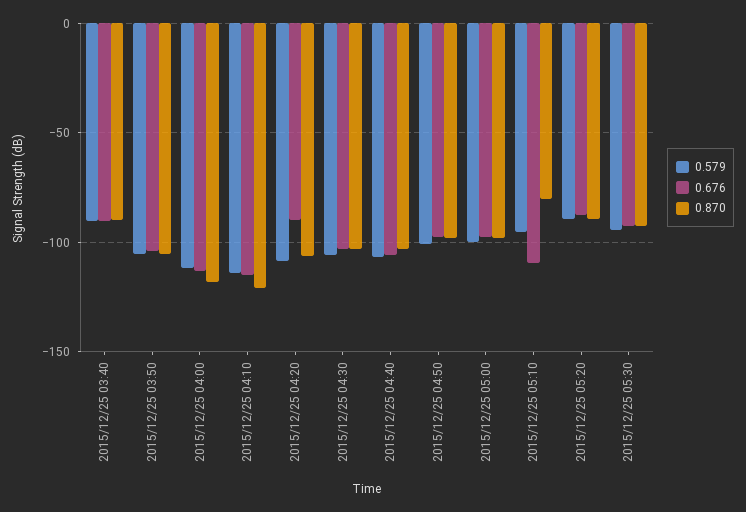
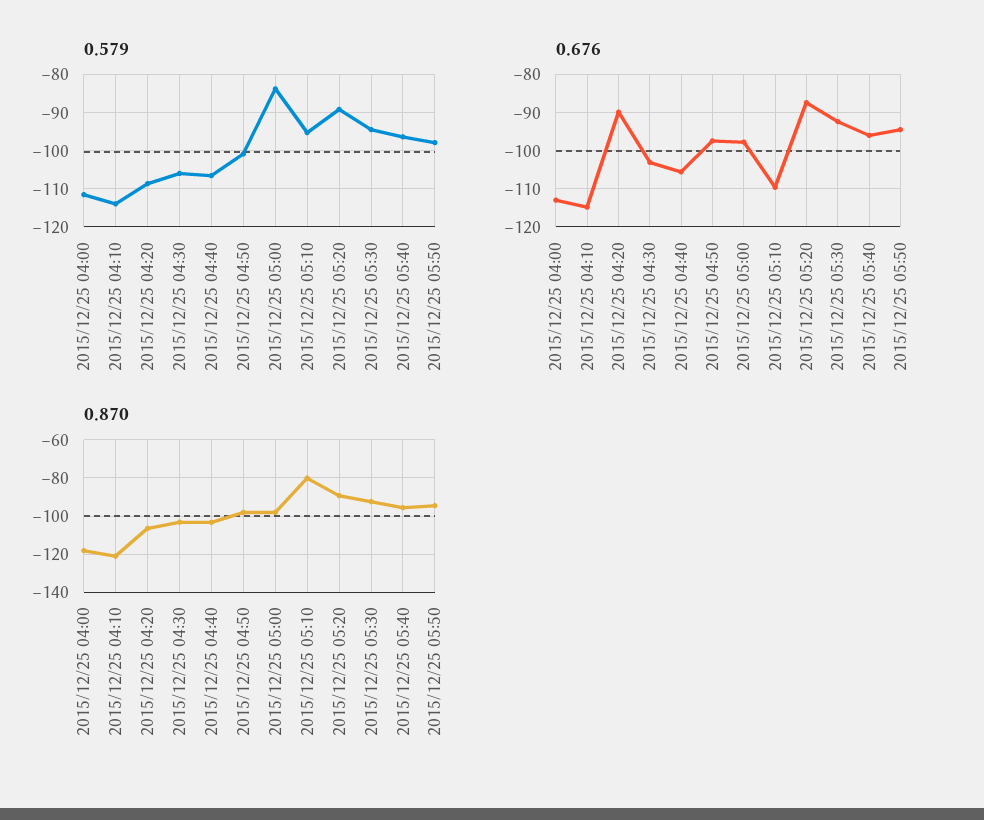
0.579, 2015/12/25 03:40: -90 -> none
0.676, 2015/12/25 03:40: -90 -> none
0.870, 2015/12/25 03:40: -90 -> none
0.579, 2015/12/25 03:50: -105 -> none
0.676, 2015/12/25 03:50: -105 -> none
0.870, 2015/12/25 03:50: -105 -> none
0.579, 2015/12/25 05:00: -100 -> -84
0.579, 2015/12/25 05:40: none -> -96
0.579, 2015/12/25 05:50: none -> -98
0.676, 2015/12/25 05:40: none -> -96
0.676, 2015/12/25 05:50: none -> -94
0.870, 2015/12/25 05:40: none -> -95
0.870, 2015/12/25 05:50: none -> -95

